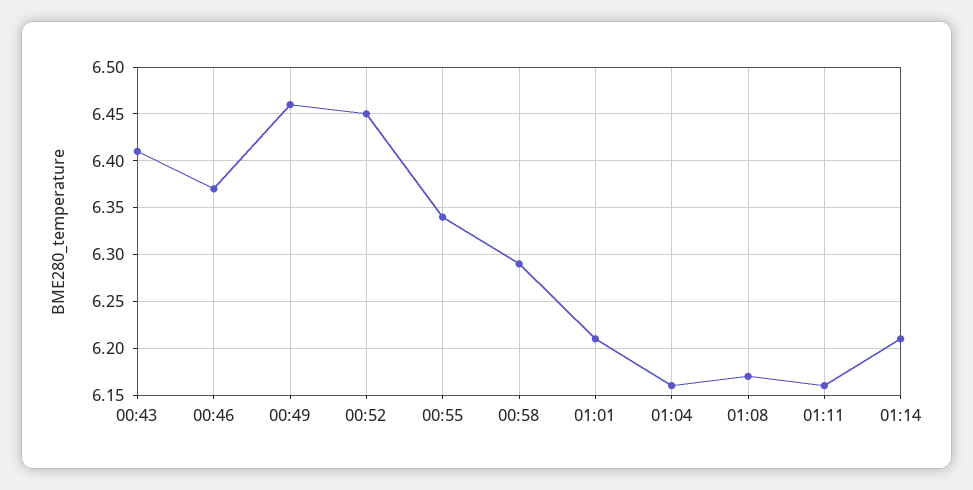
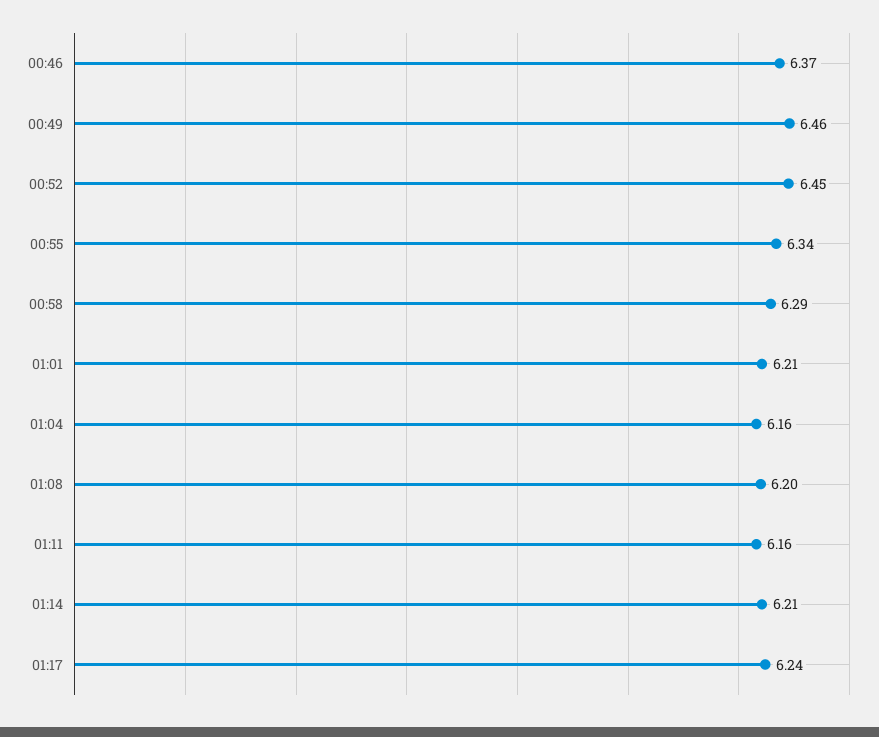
00:43: 6.41 -> none
01:08: 6.17 -> 6.2
01:17: none -> 6.24

